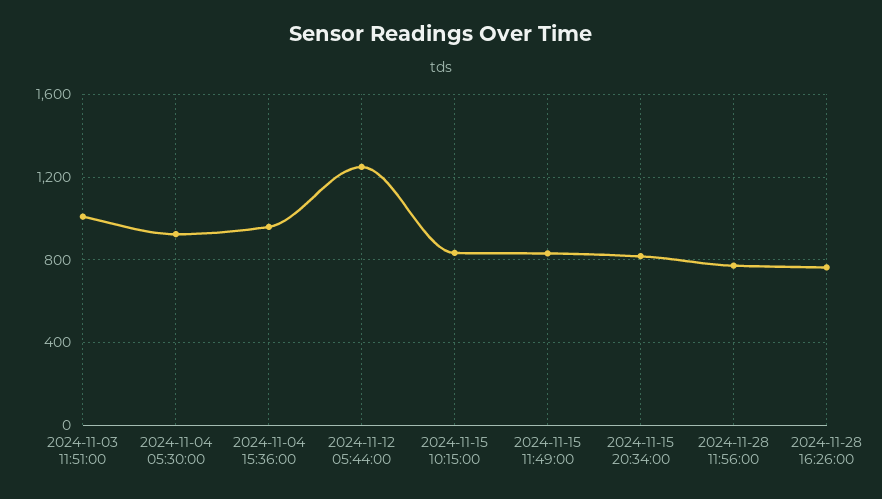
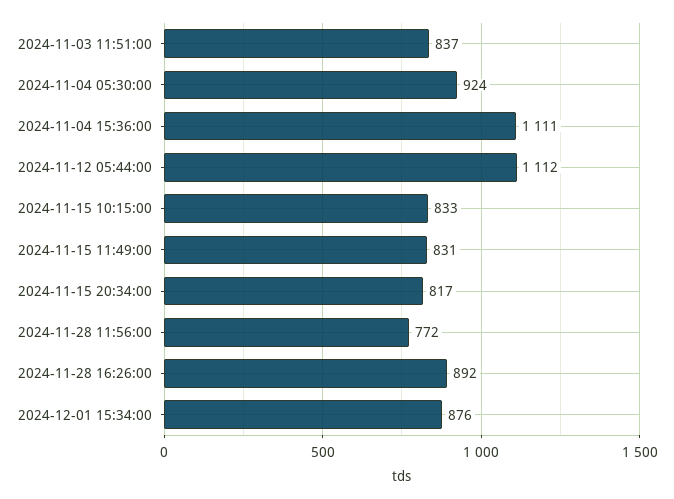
2024-11-03 11:51:00: 1000 -> 837
2024-11-04 15:36:00: 950 -> 1111
2024-11-12 05:44:00: 1250 -> 1112
2024-11-28 16:26:00: 750 -> 892
2024-12-01 15:34:00: none -> 876

